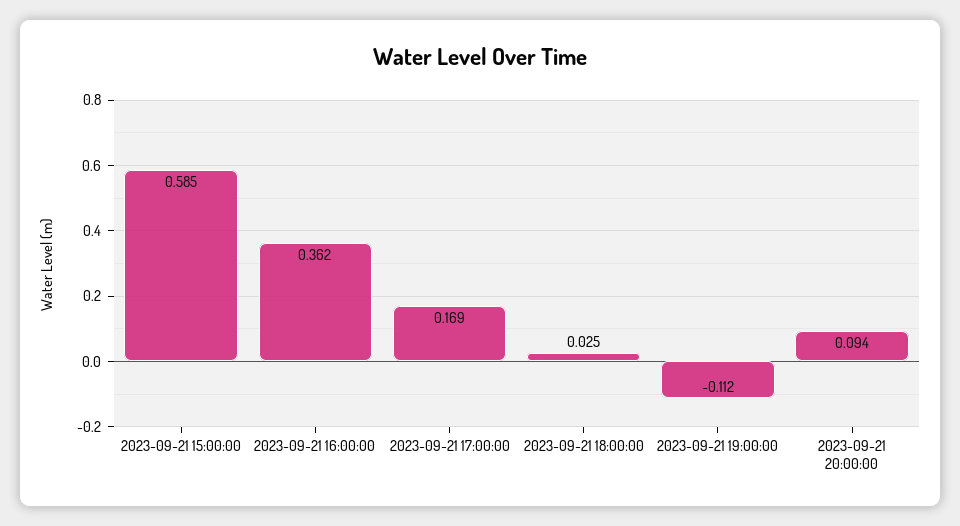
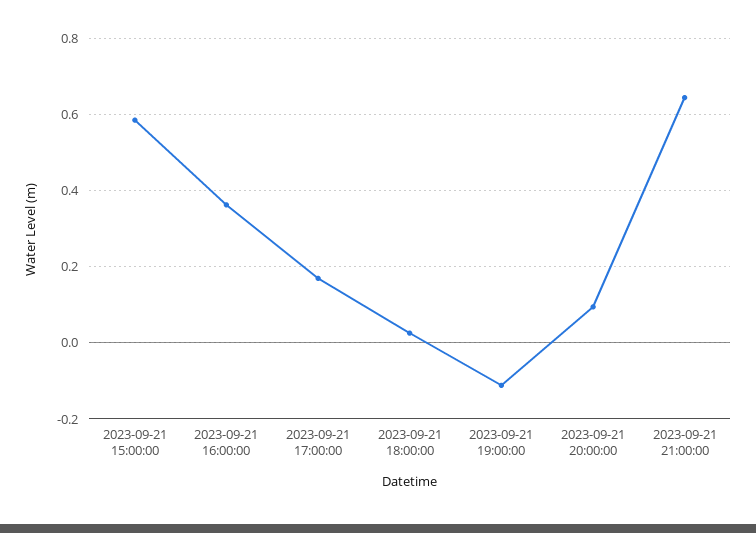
2023-09-21 21:00:00: none -> 0.64

